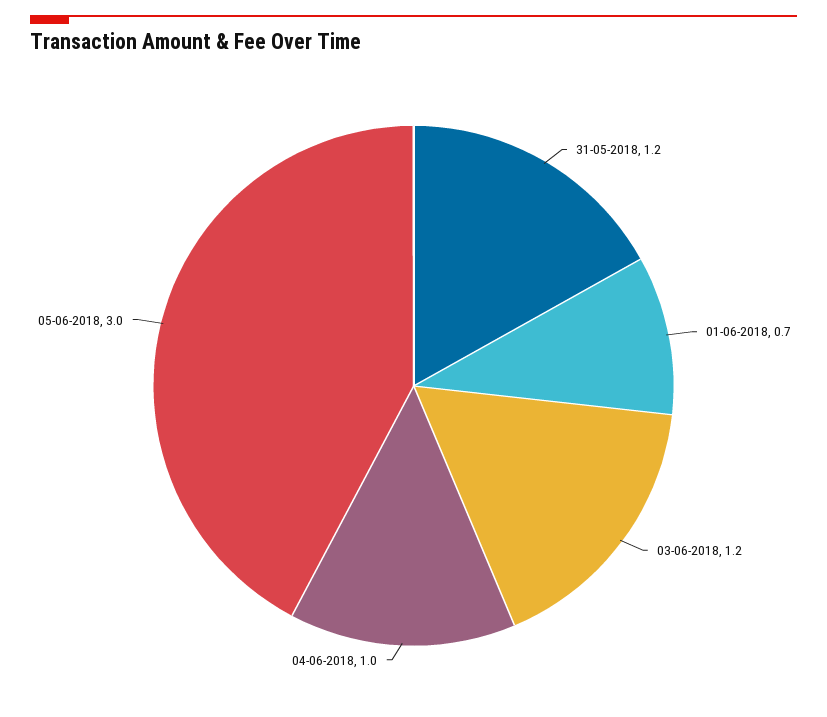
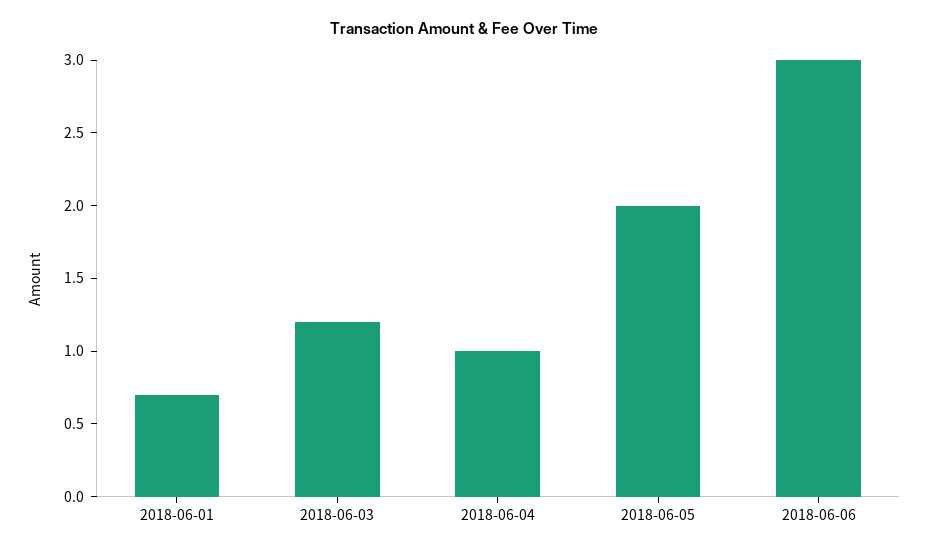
31-05-2018: 1.2 -> none
05-06-2018: 3 -> 2
2018-06-06: none -> 3

